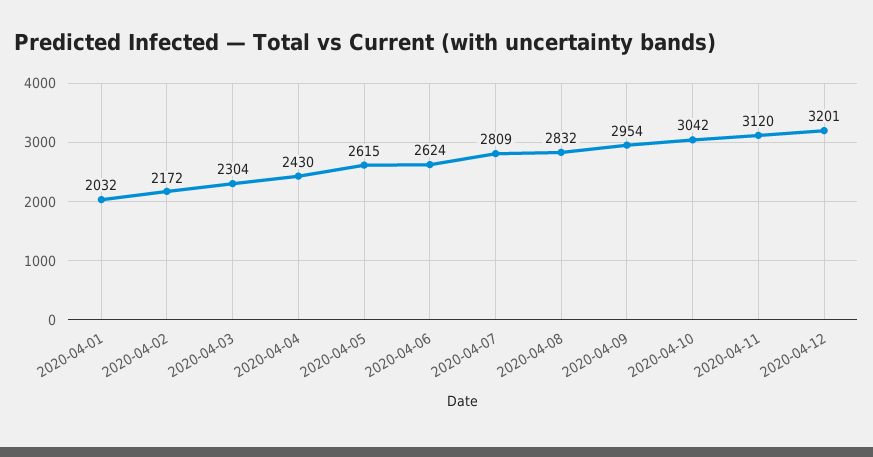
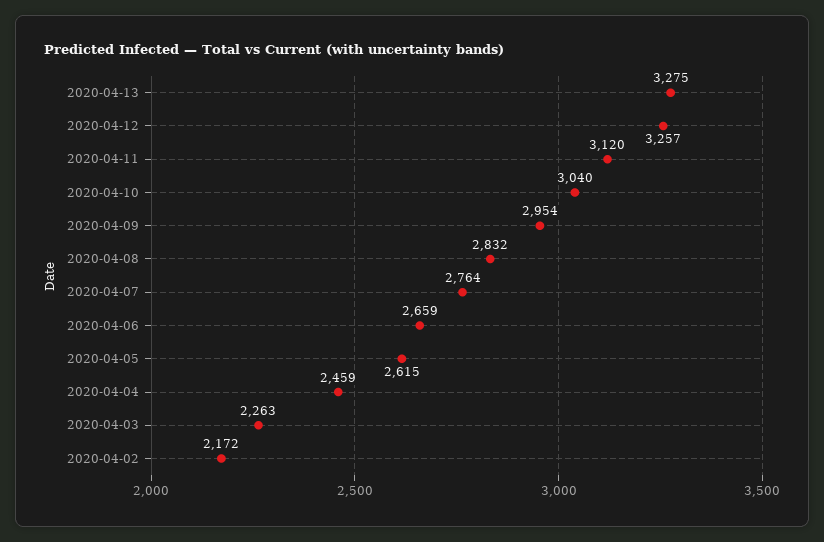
2020-04-01: 2032 -> none
2020-04-03: 2304 -> 2263
2020-04-04: 2430 -> 2459
2020-04-06: 2624 -> 2659
2020-04-07: 2809 -> 2764
2020-04-10: 3042 -> 3040
2020-04-12: 3201 -> 3257
2020-04-13: none -> 3275

